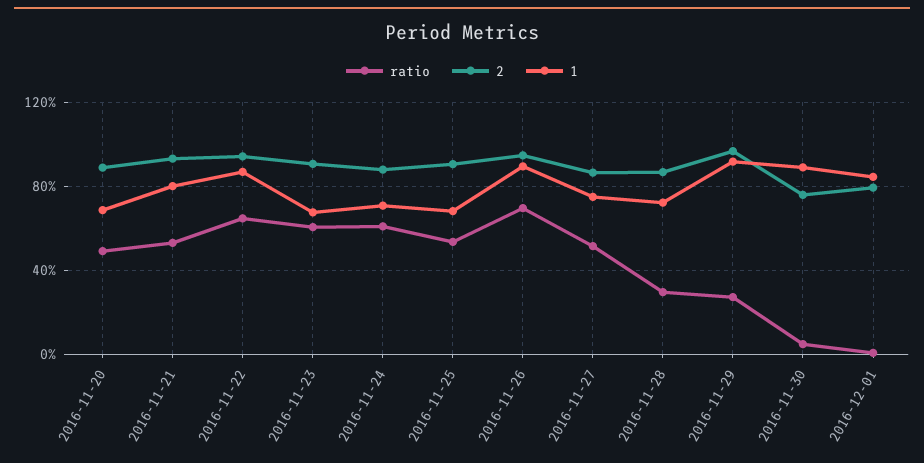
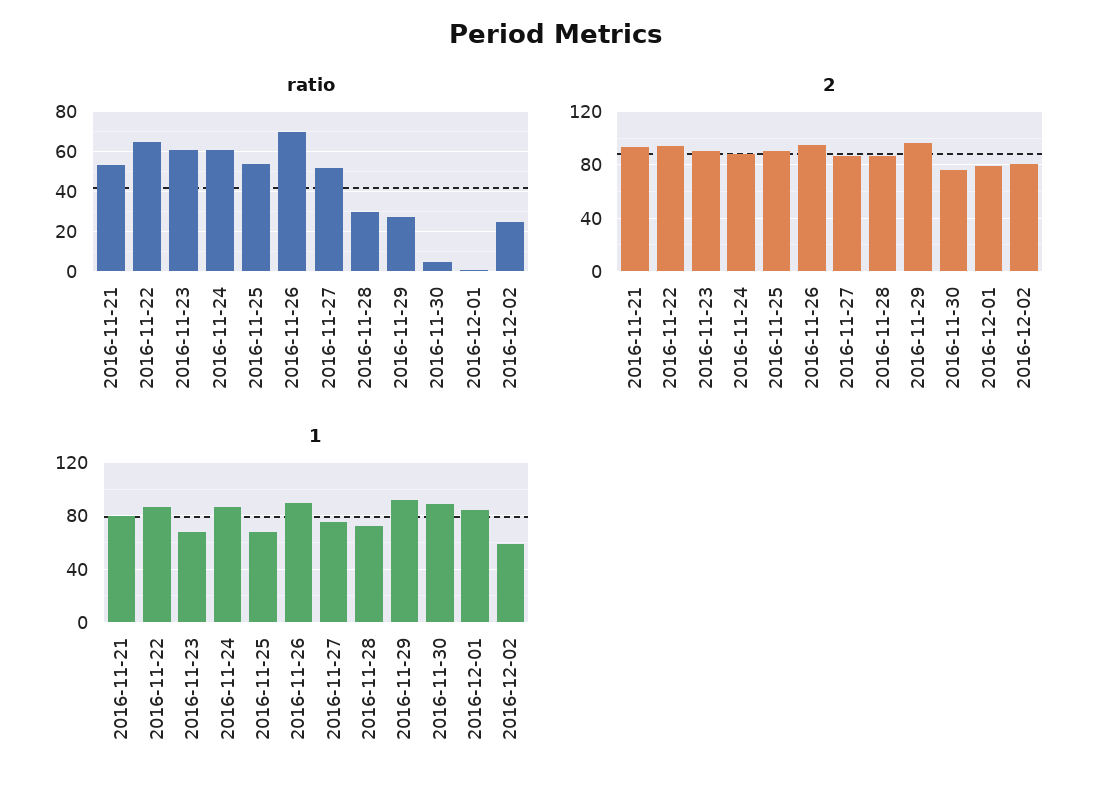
ratio, 2016-11-20: 50 -> none
2, 2016-11-20: 90 -> none
1, 2016-11-20: 70 -> none
1, 2016-11-24: 70 -> 85
ratio, 2016-12-02: none -> 25
2, 2016-12-02: none -> 80
1, 2016-12-02: none -> 60

